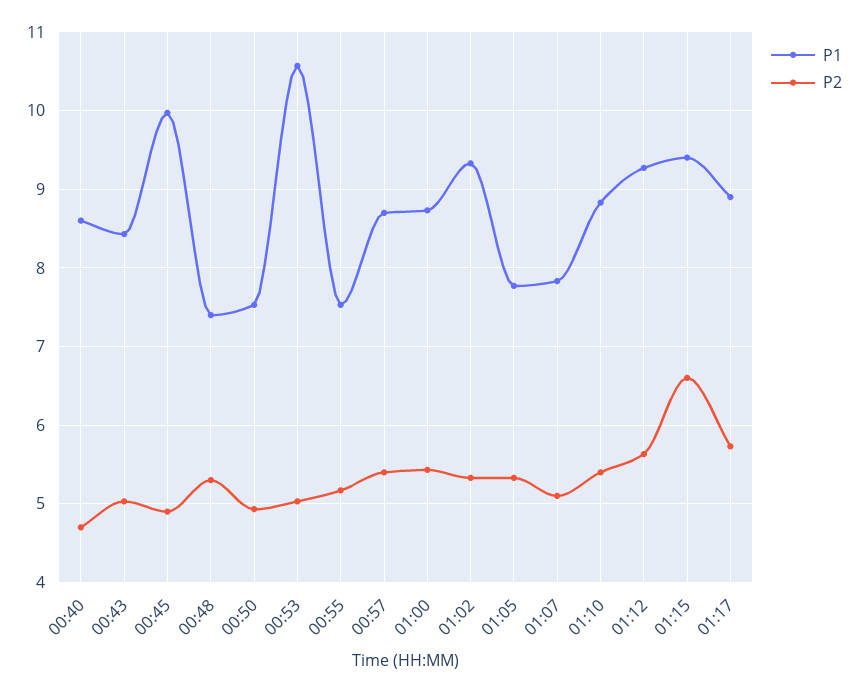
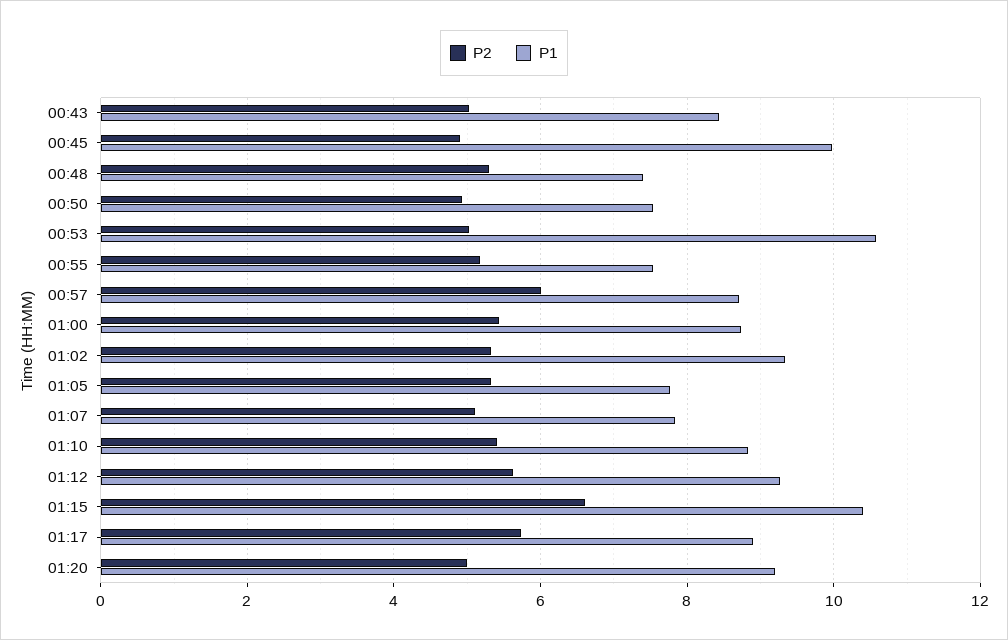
P1, 00:40: 8.6 -> none
P2, 00:40: 4.7 -> none
P2, 00:57: 5.4 -> 6
P1, 01:15: 9.4 -> 10.4
P2, 01:20: none -> 5
P1, 01:20: none -> 9.2

